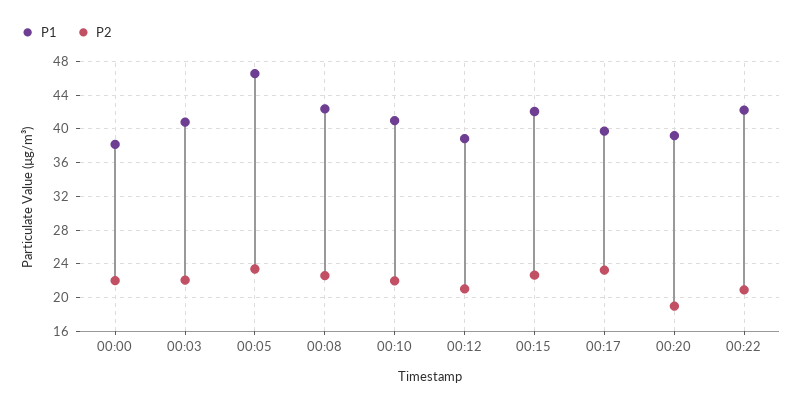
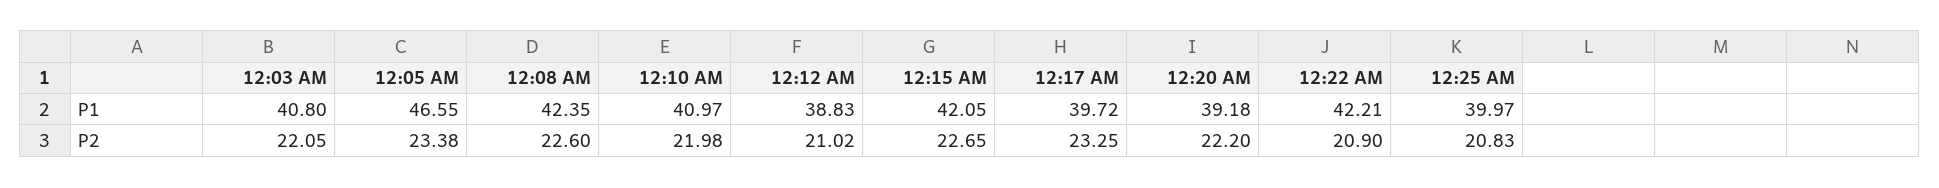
P1, 00:00: 38 -> none
P2, 00:00: 22 -> none
P2, 00:20: 19 -> 22.2
P1, 12:25 AM: none -> 39.97
P2, 12:25 AM: none -> 20.83

